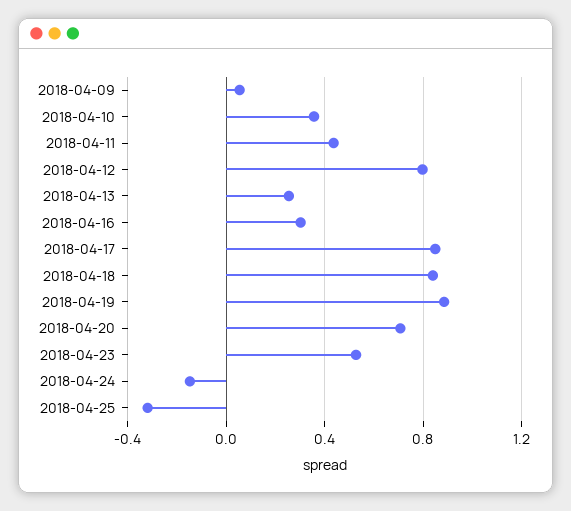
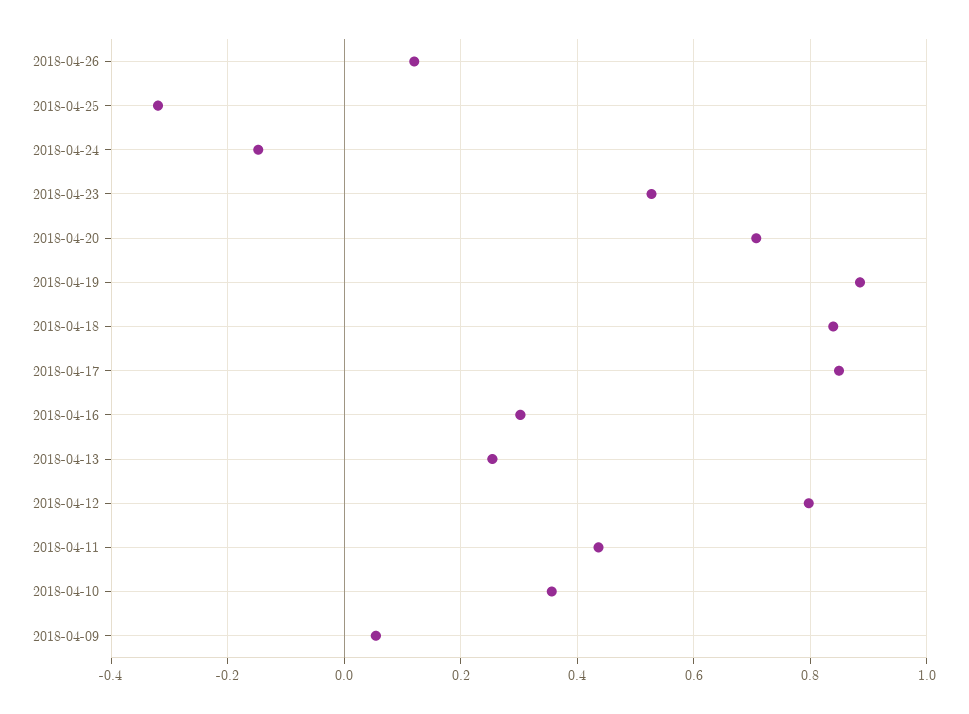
2018-04-26: none -> 0.12

